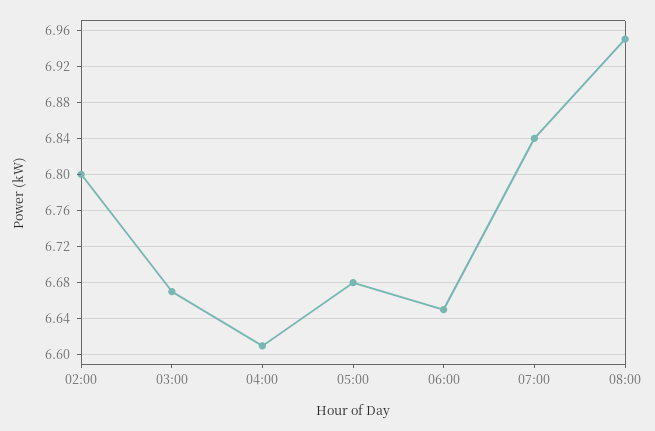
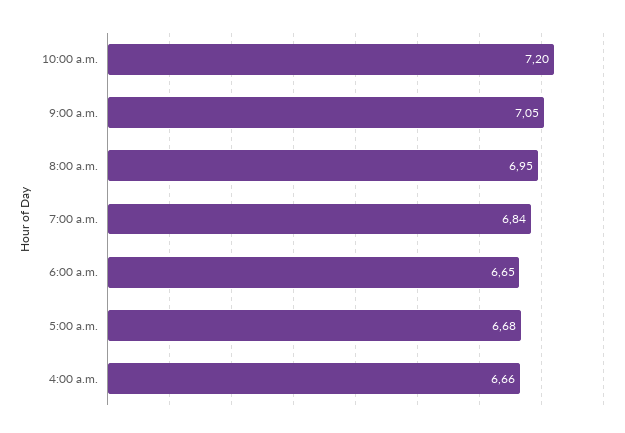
02:00: 6.8 -> none
03:00: 6.67 -> none
04:00: 6.61 -> 6.66
10:00 a.m.: none -> 7.2
9:00 a.m.: none -> 7.05

